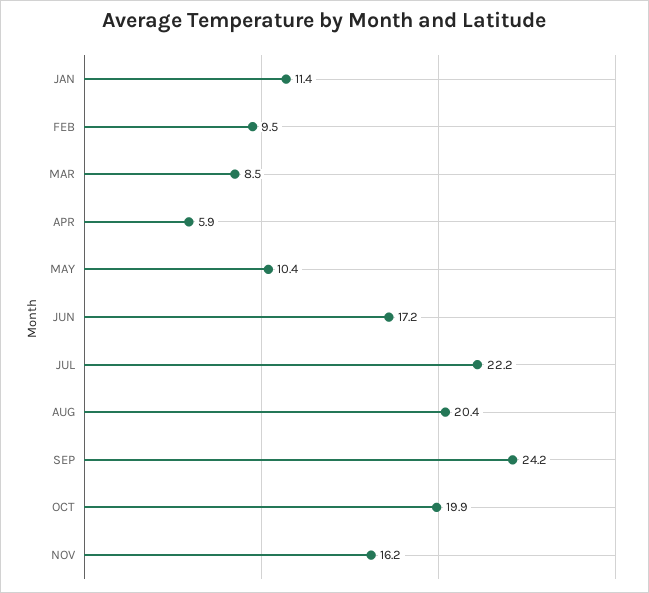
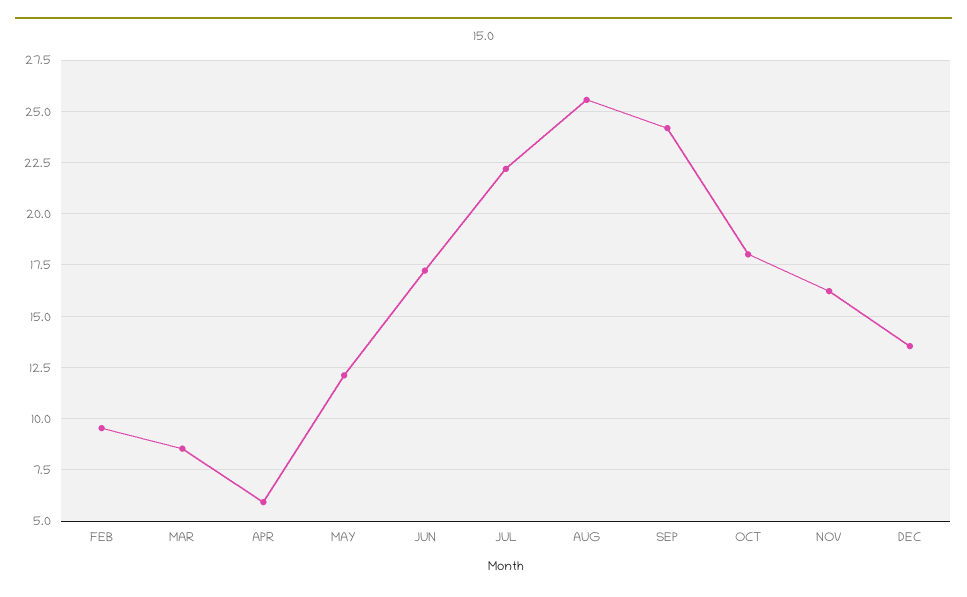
JAN: 11.4 -> none
MAY: 10.4 -> 12
AUG: 20.4 -> 25.5
OCT: 19.9 -> 18
DEC: none -> 13.5

